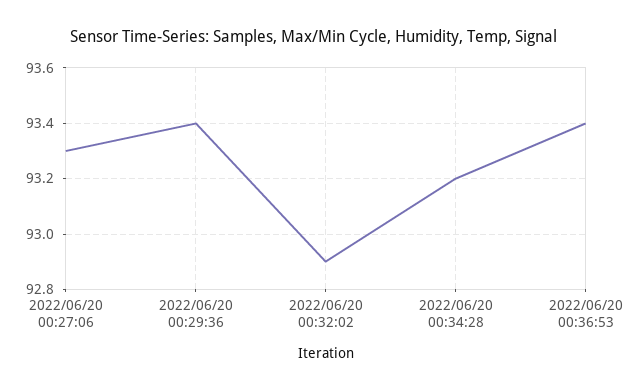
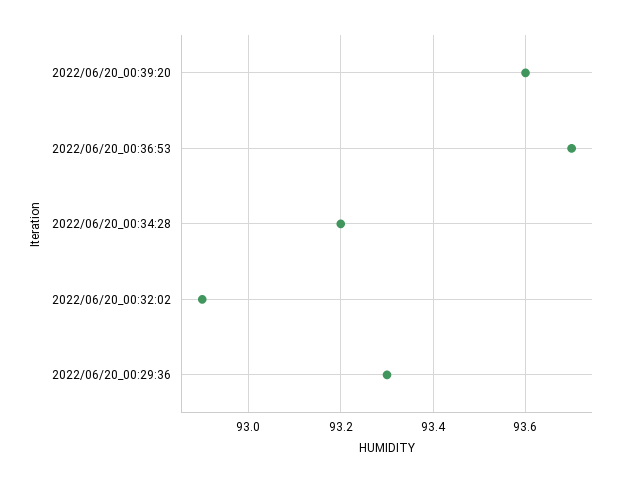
2022/06/20 00:27:06: 93.3 -> none
2022/06/20 00:29:36: 93.4 -> 93.3
2022/06/20 00:36:53: 93.4 -> 93.7
2022/06/20_00:39:20: none -> 93.6

